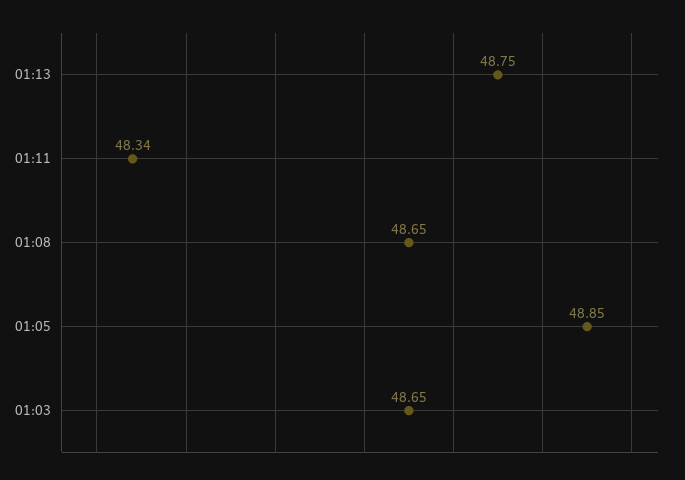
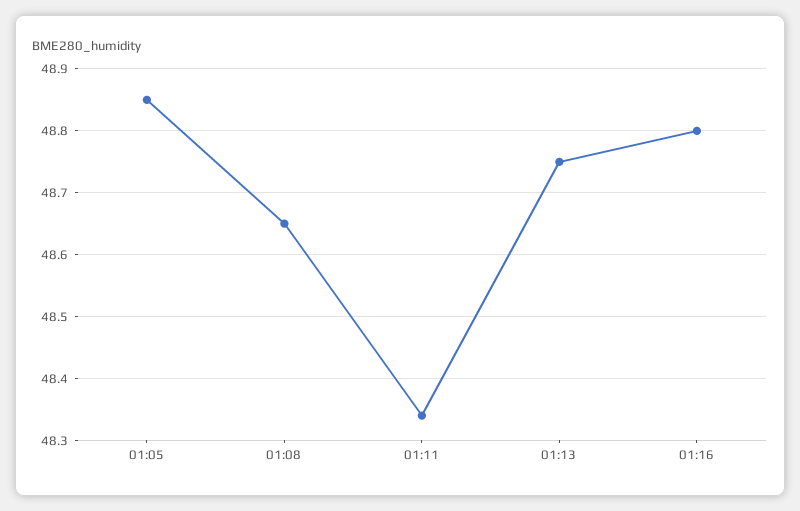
01:03: 48.65 -> none
01:16: none -> 48.8

